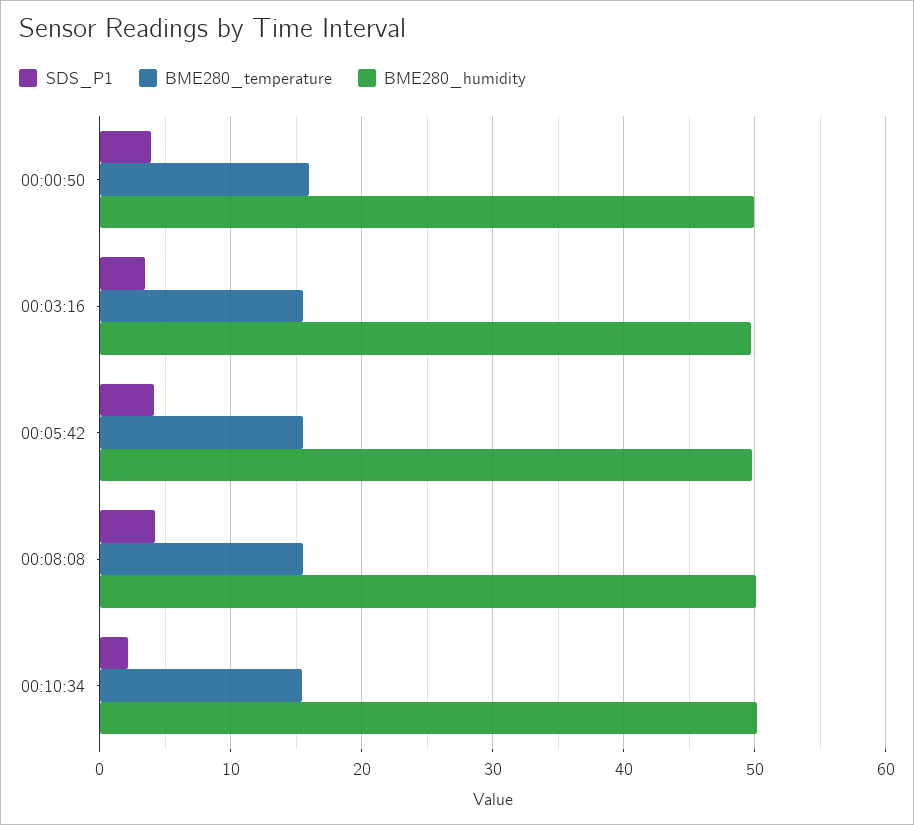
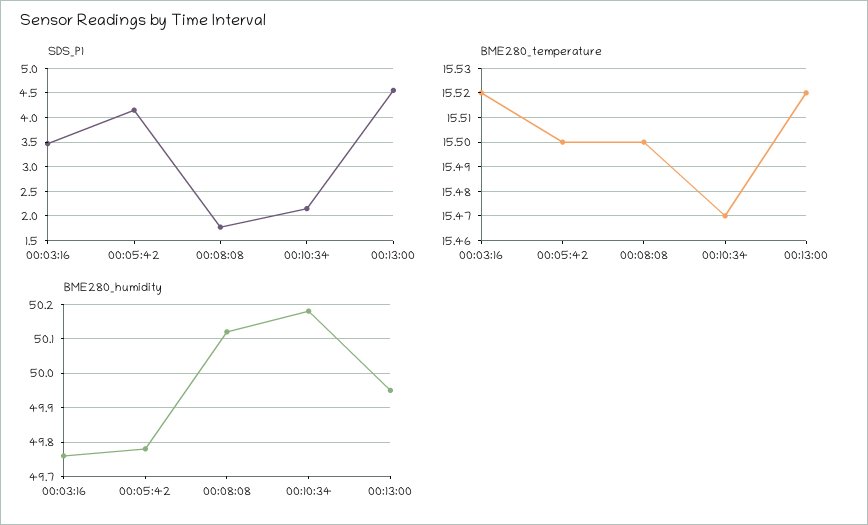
SDS_P1, 00:00:50: 4 -> none
BME280_temperature, 00:00:50: 16 -> none
BME280_humidity, 00:00:50: 50 -> none
SDS_P1, 00:08:08: 4 -> 1.75
SDS_P1, 00:13:00: none -> 4.5
BME280_temperature, 00:13:00: none -> 15.52
BME280_humidity, 00:13:00: none -> 49.95

